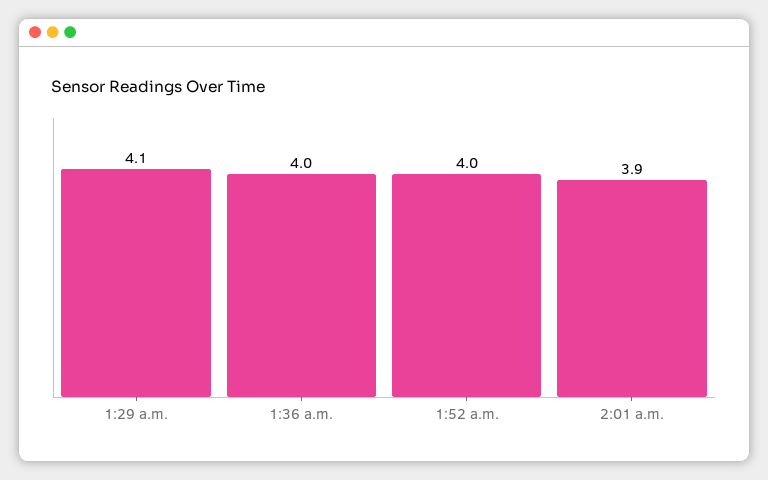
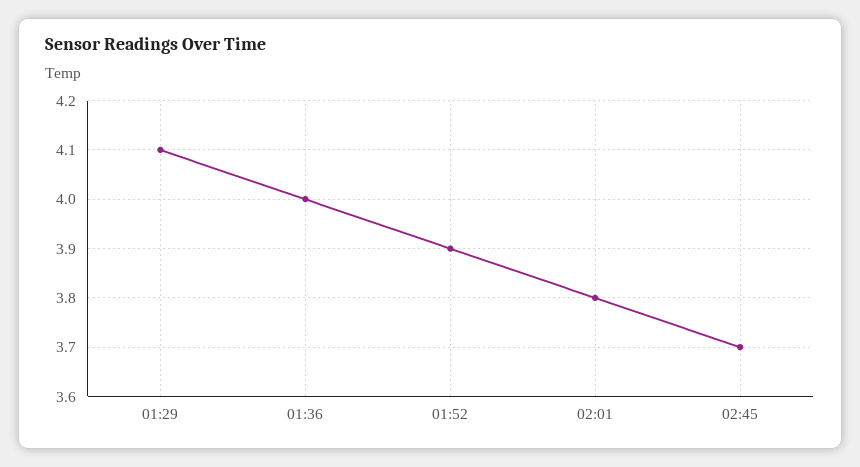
1:52 a.m.: 4 -> 3.9
2:01 a.m.: 3.9 -> 3.8
02:45: none -> 3.7

